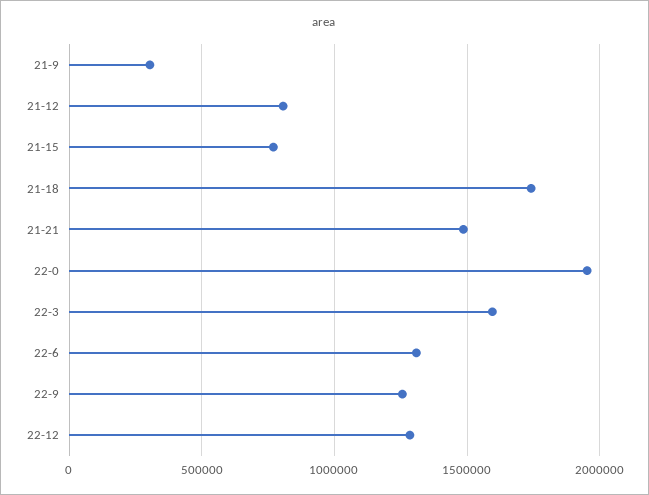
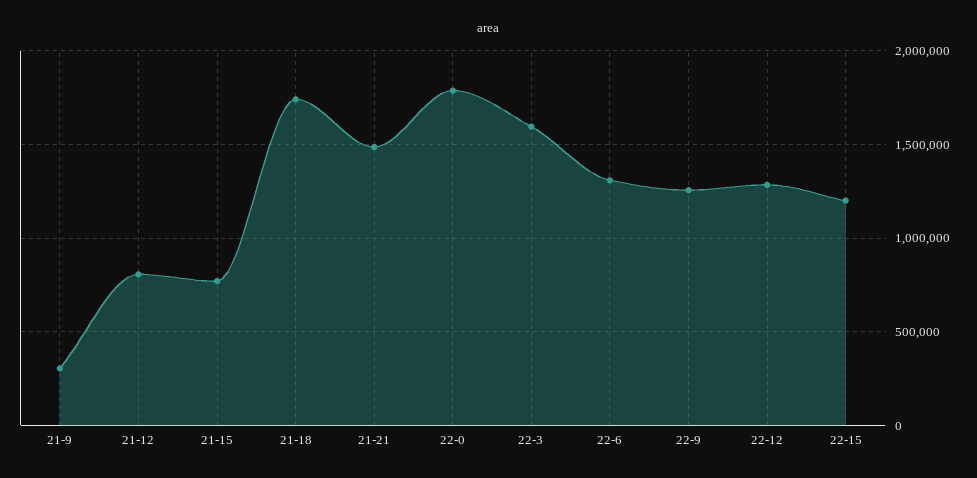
22-0: 1950000 -> 1800000
22-15: none -> 1200000

